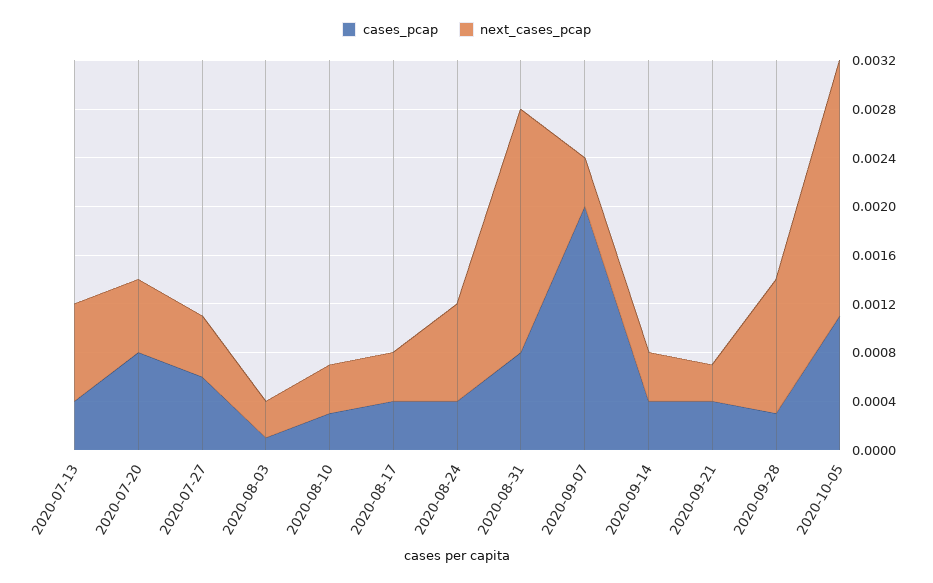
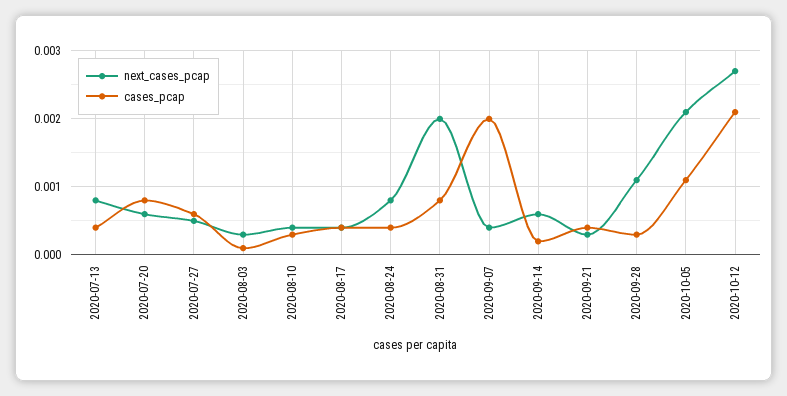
cases_pcap, 2020-09-14: 0.0004 -> 0.0002
next_cases_pcap, 2020-09-14: 0.0004 -> 0.0006
next_cases_pcap, 2020-10-12: none -> 0.0027
cases_pcap, 2020-10-12: none -> 0.0021

